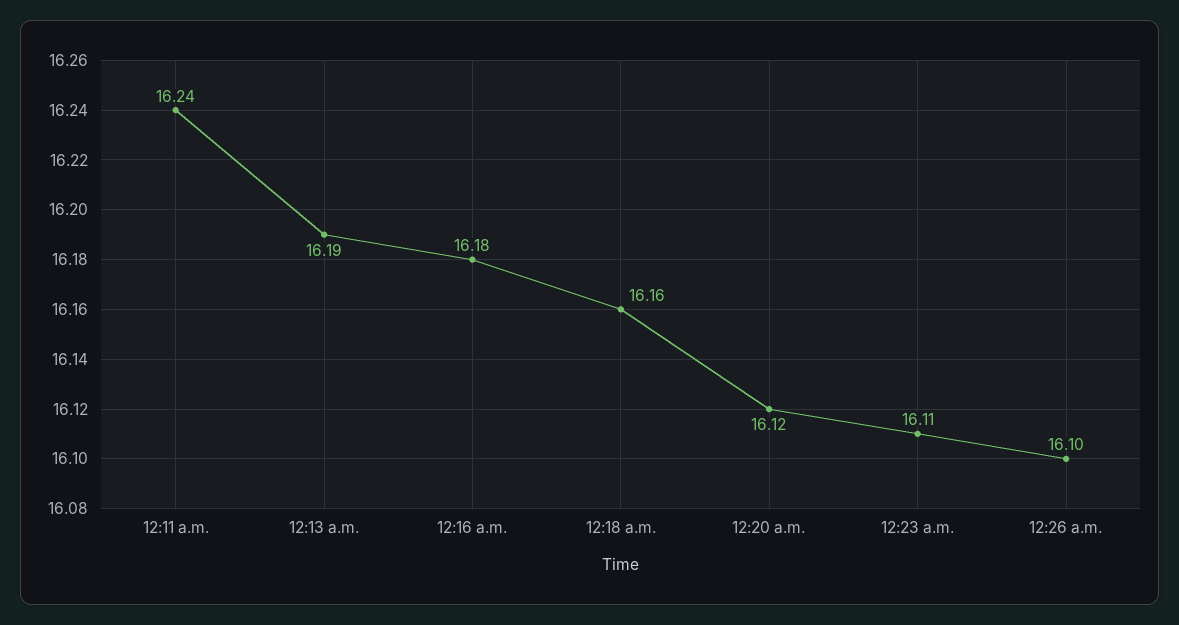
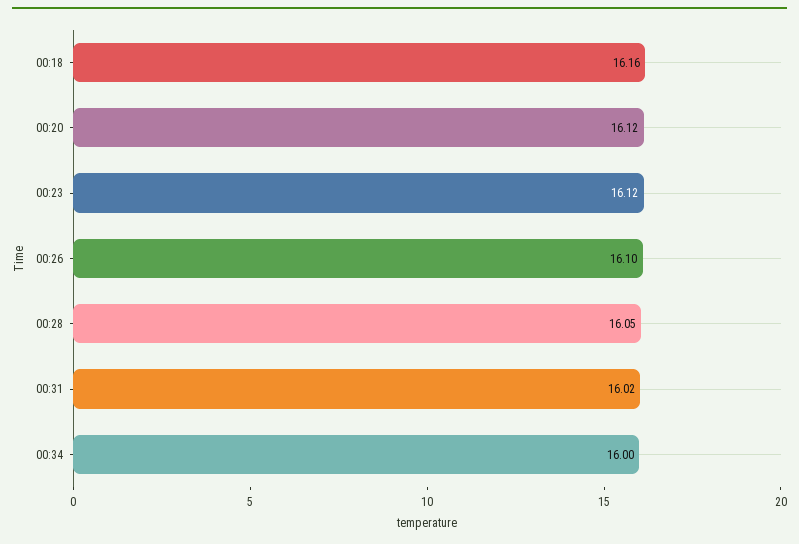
12:11 a.m.: 16.24 -> none
12:13 a.m.: 16.19 -> none
12:16 a.m.: 16.18 -> none
12:23 a.m.: 16.11 -> 16.12
00:28: none -> 16.05
00:31: none -> 16.02
00:34: none -> 16

